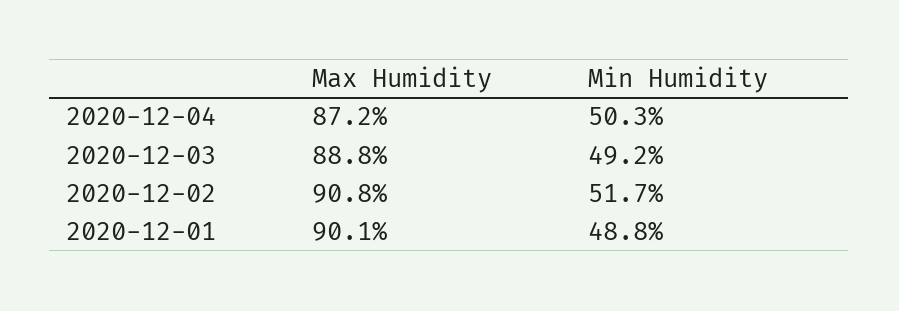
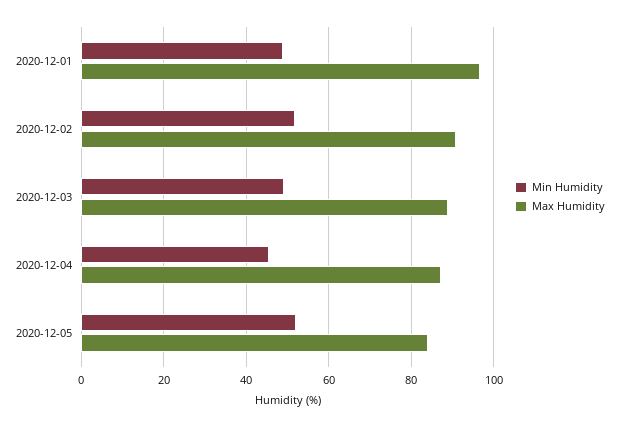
Min Humidity, 2020-12-04: 50.3 -> 46
Max Humidity, 2020-12-01: 90.1 -> 96
Min Humidity, 2020-12-05: none -> 52
Max Humidity, 2020-12-05: none -> 84

